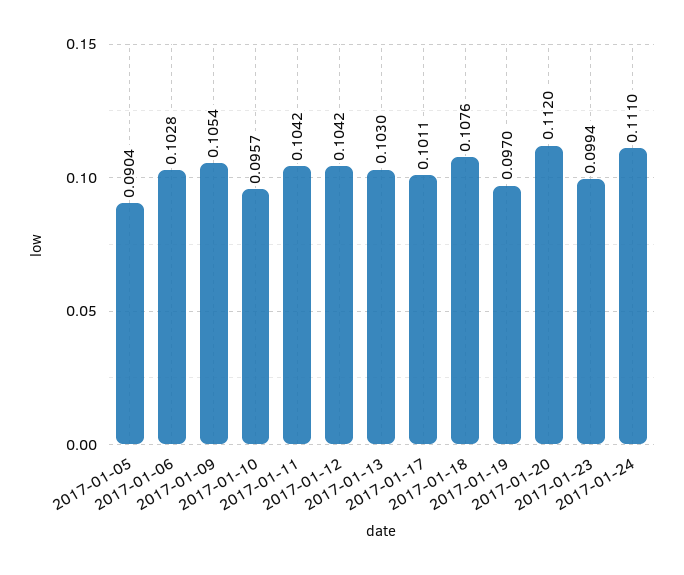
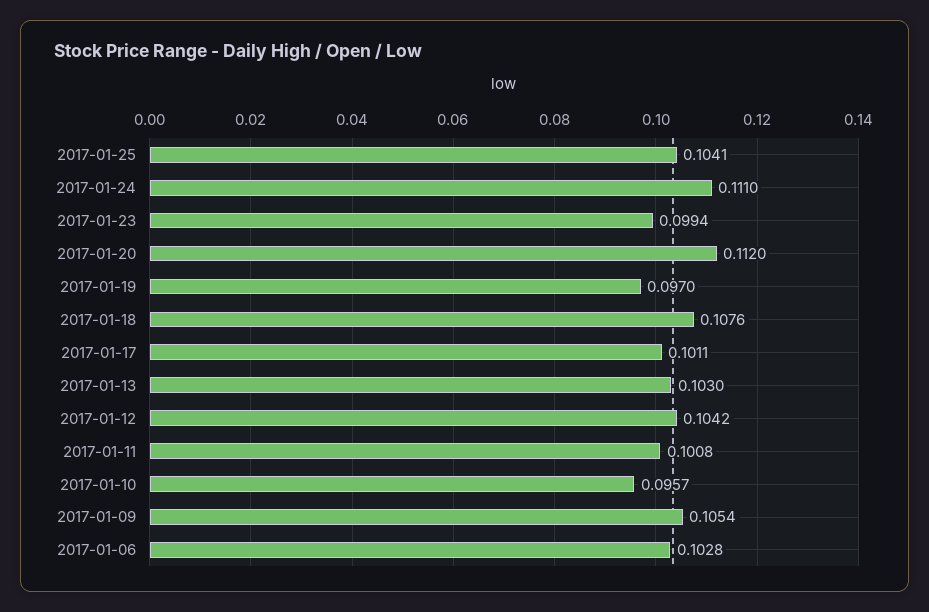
2017-01-05: 0.0904 -> none
2017-01-11: 0.1042 -> 0.1008
2017-01-25: none -> 0.1041

